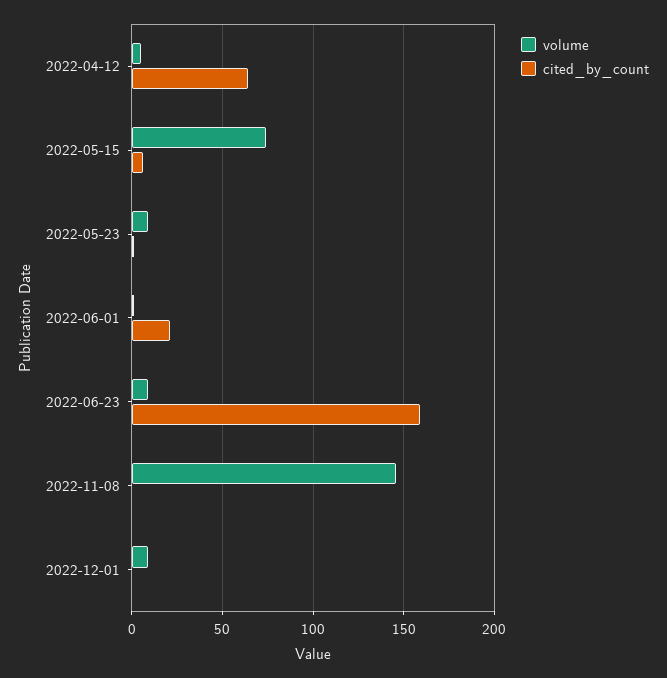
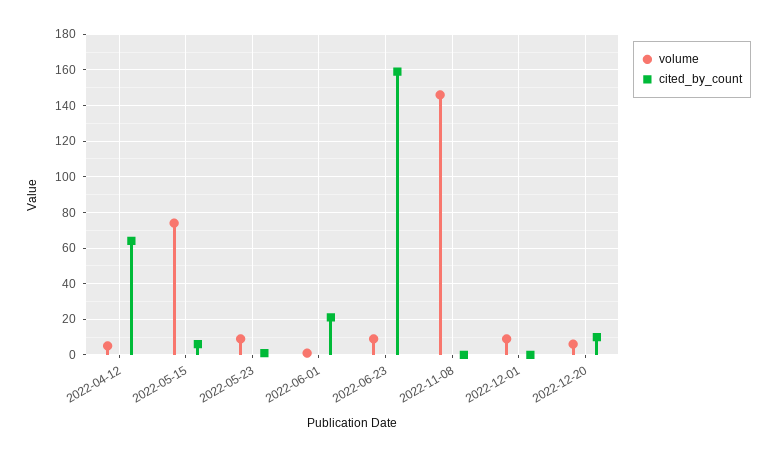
volume, 2022-12-20: none -> 5
cited_by_count, 2022-12-20: none -> 10

